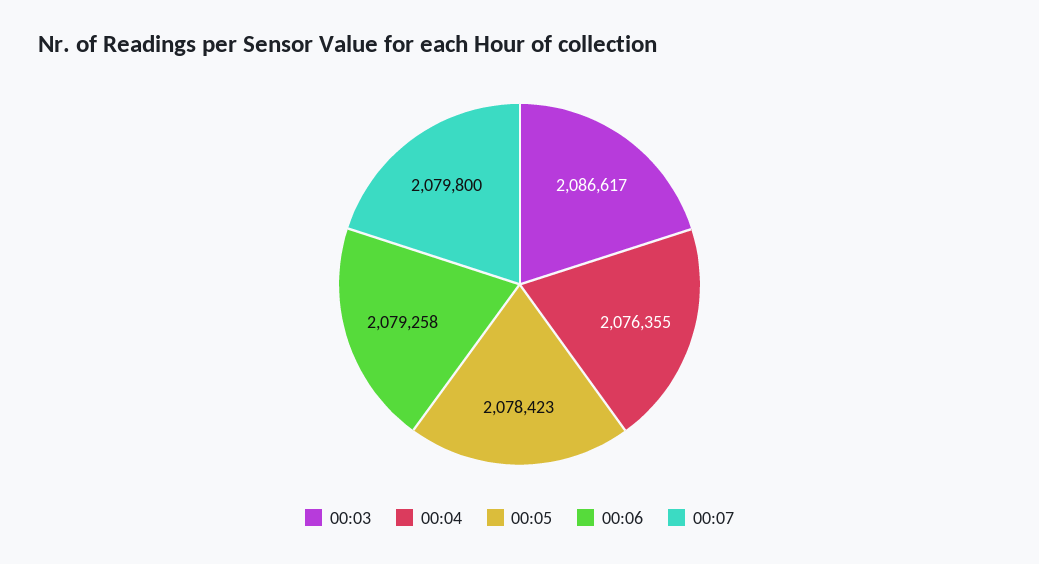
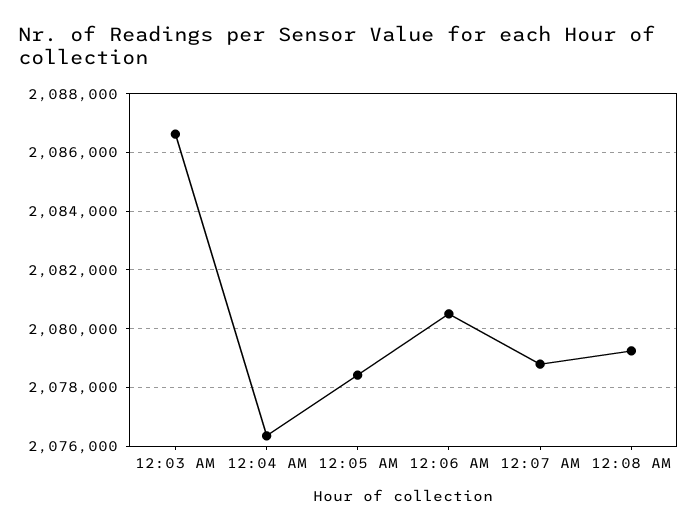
00:06: 2079258 -> 2080500
00:07: 2079800 -> 2078750
12:08 AM: none -> 2079250

